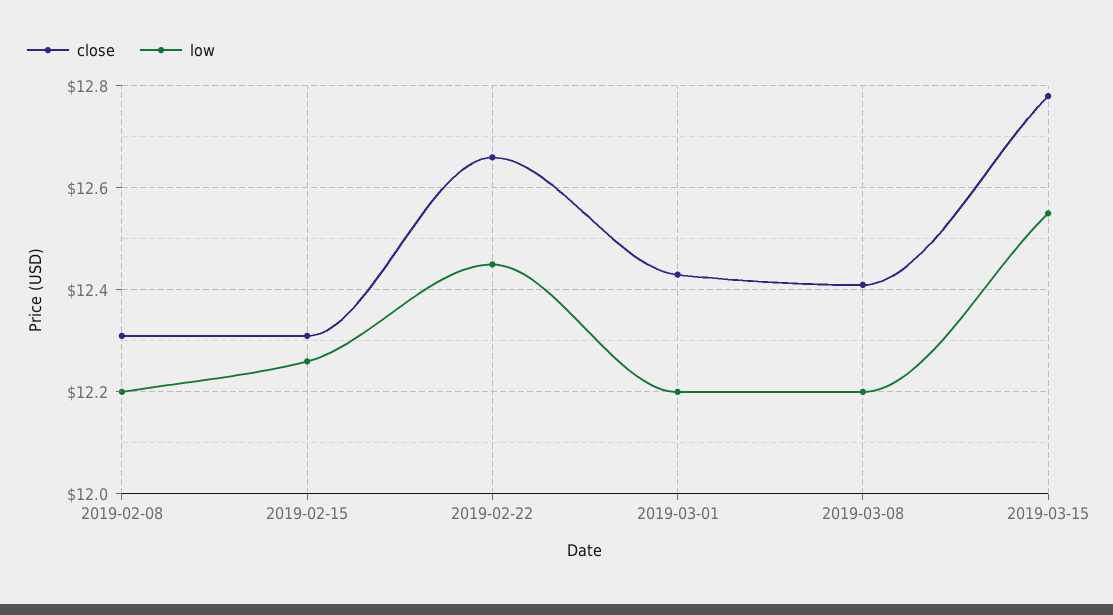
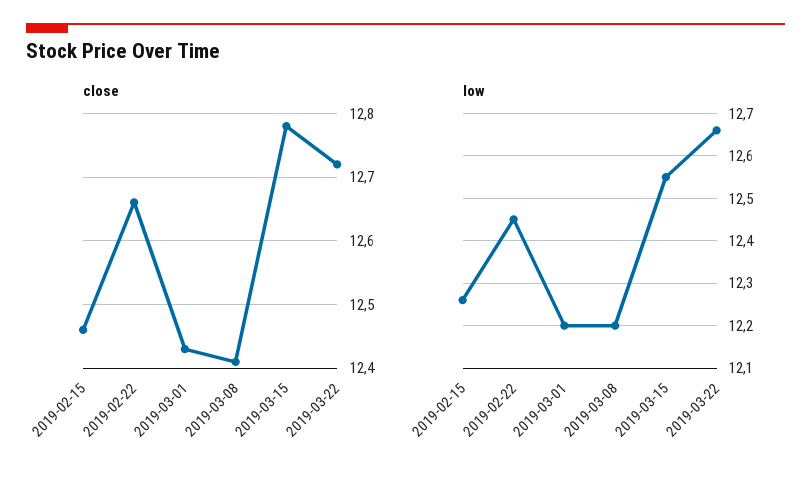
close, 2019-02-08: 12.3 -> none
low, 2019-02-08: 12.2 -> none
close, 2019-02-15: 12.3 -> 12.46
close, 2019-03-22: none -> 12.72
low, 2019-03-22: none -> 12.65

